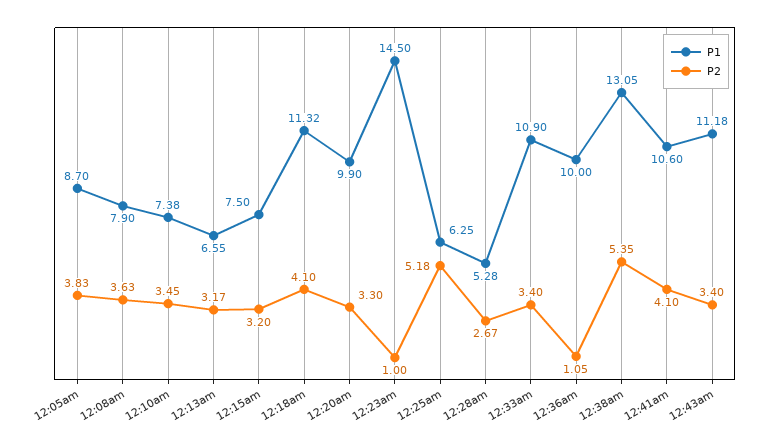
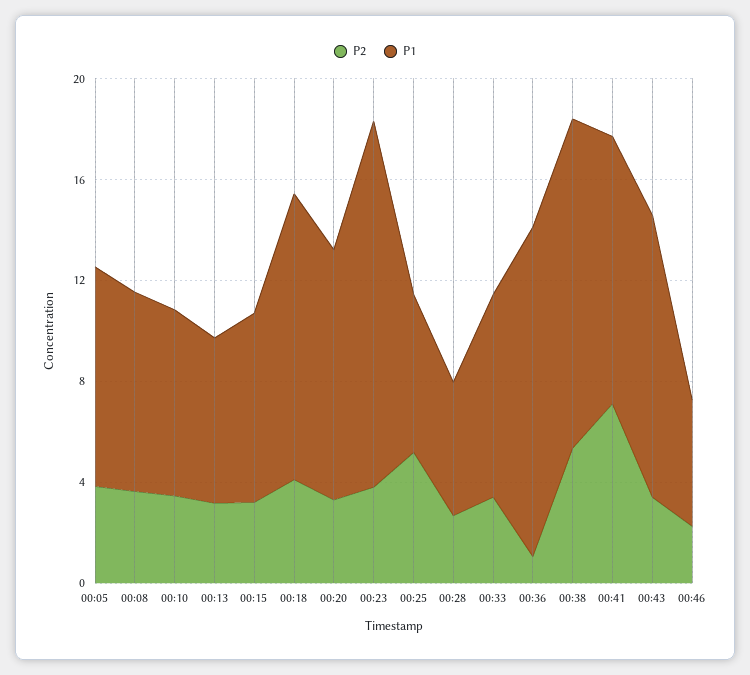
P2, 12:23am: 1 -> 4
P1, 12:33am: 10.9 -> 8
P1, 12:36am: 10 -> 13
P2, 12:41am: 4.1 -> 7
P2, 00:46: none -> 2
P1, 00:46: none -> 5

